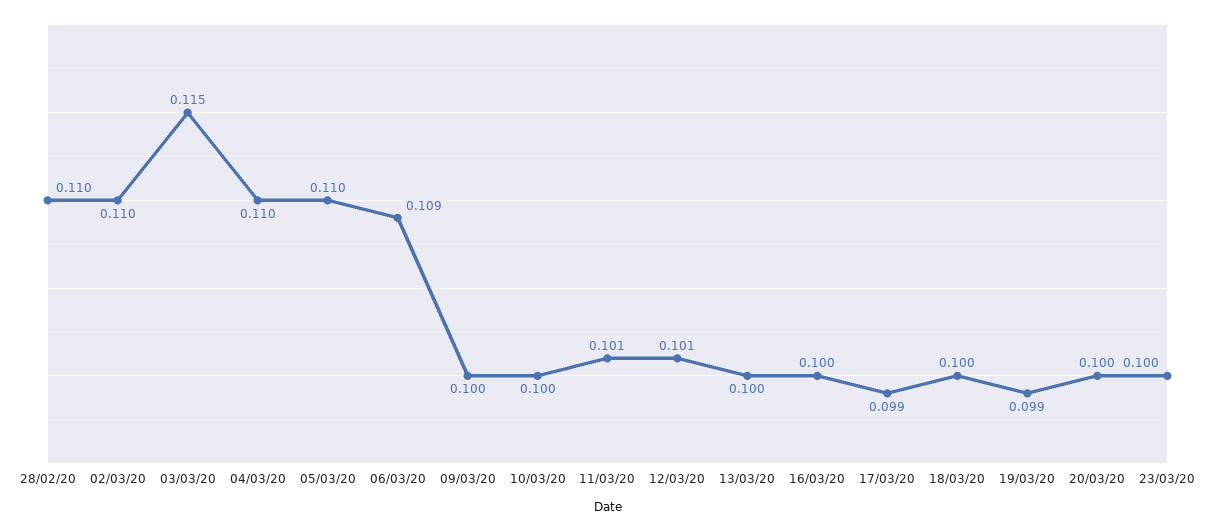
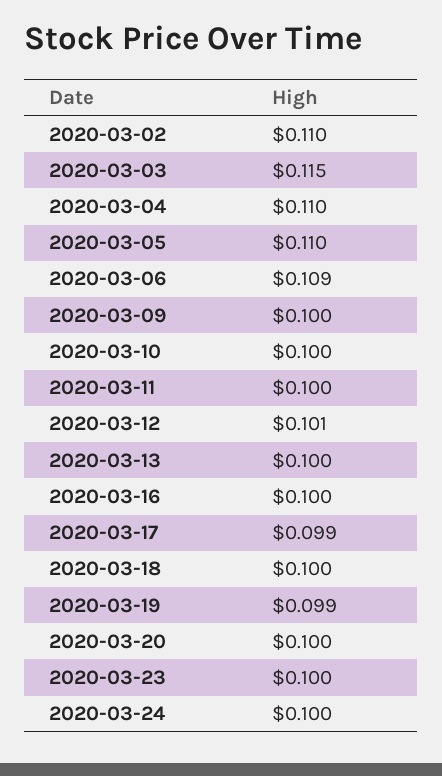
28/02/20: 0.11 -> none
11/03/20: 0.101 -> 0.1
2020-03-24: none -> 0.1

